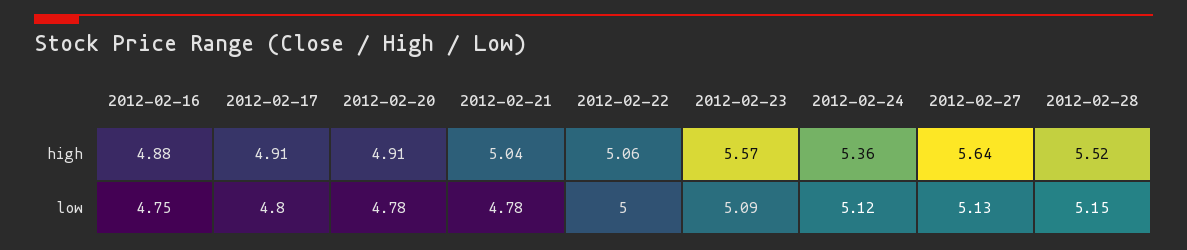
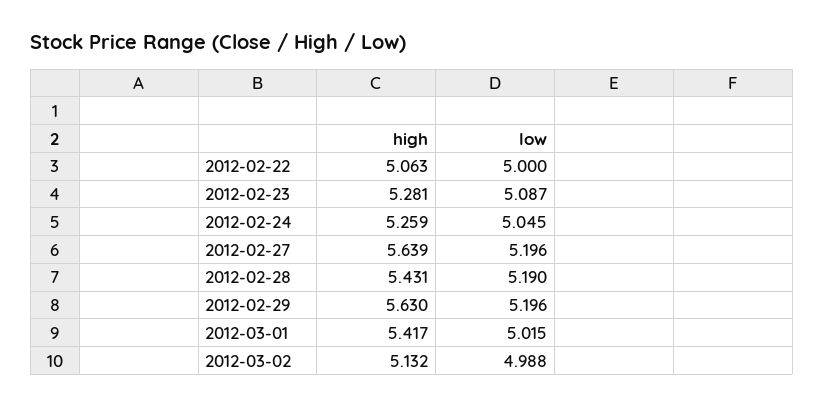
2012-02-16, high: 4.88 -> none
2012-02-17, high: 4.91 -> none
2012-02-20, high: 4.91 -> none
2012-02-21, high: 5.04 -> none
2012-02-23, high: 5.57 -> 5.281
2012-02-24, high: 5.36 -> 5.259
2012-02-28, high: 5.52 -> 5.431
2012-02-16, low: 4.75 -> none
2012-02-17, low: 4.8 -> none
2012-02-20, low: 4.78 -> none
2012-02-21, low: 4.78 -> none
2012-02-24, low: 5.12 -> 5.045
2012-02-27, low: 5.13 -> 5.196
2012-02-28, low: 5.15 -> 5.19
2012-02-29, high: none -> 5.63
2012-02-29, low: none -> 5.196
2012-03-01, high: none -> 5.417
2012-03-01, low: none -> 5.015
2012-03-02, high: none -> 5.132
2012-03-02, low: none -> 4.988

